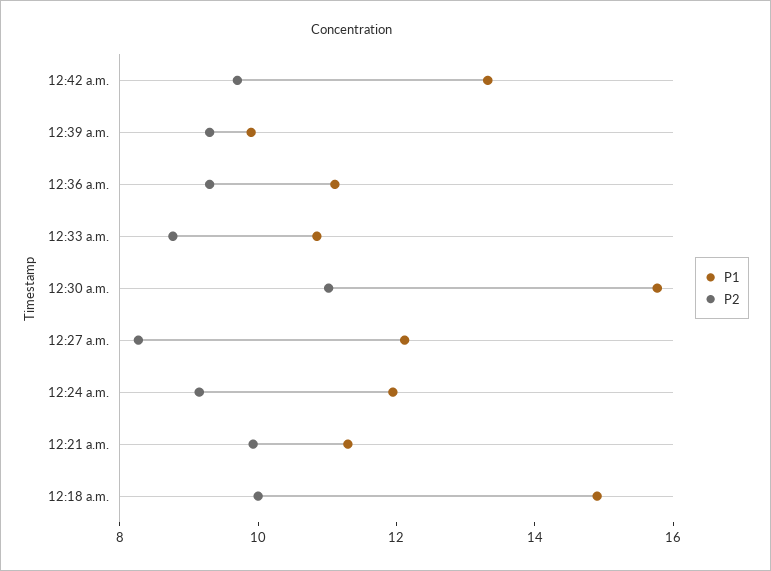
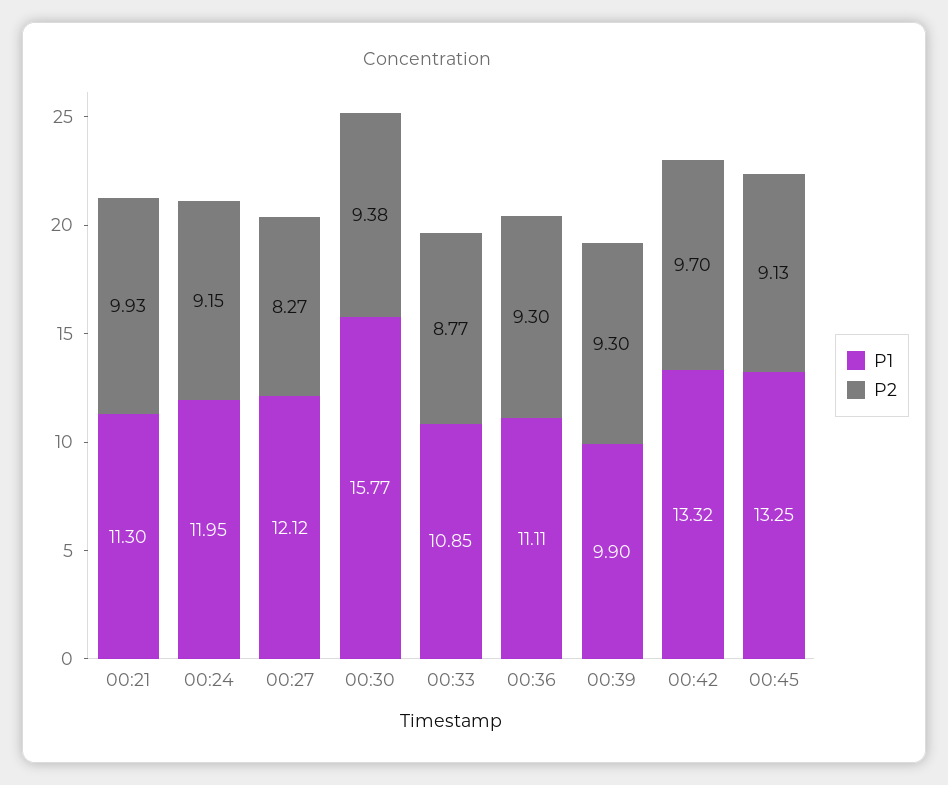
P2, 12:30 a.m.: 11 -> 9.38
P1, 12:18 a.m.: 15 -> none
P2, 12:18 a.m.: 10 -> none
P1, 00:45: none -> 13.25
P2, 00:45: none -> 9.13

